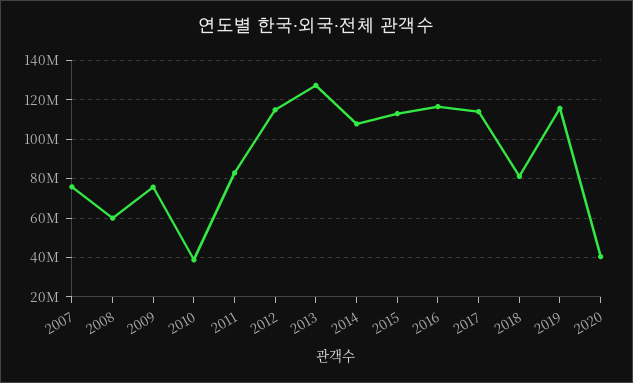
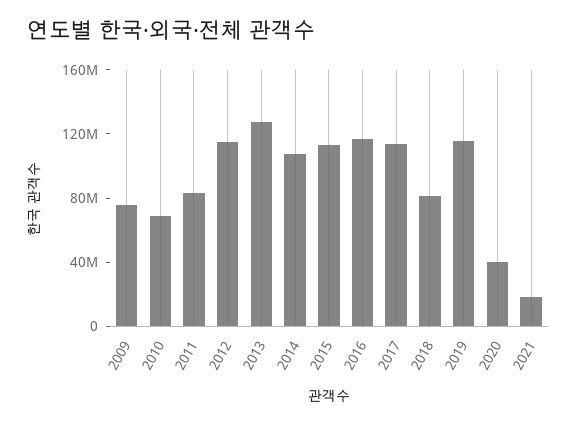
2007: 75000000 -> none
2008: 60000000 -> none
2010: 40000000 -> 70000000
2021: none -> 20000000

